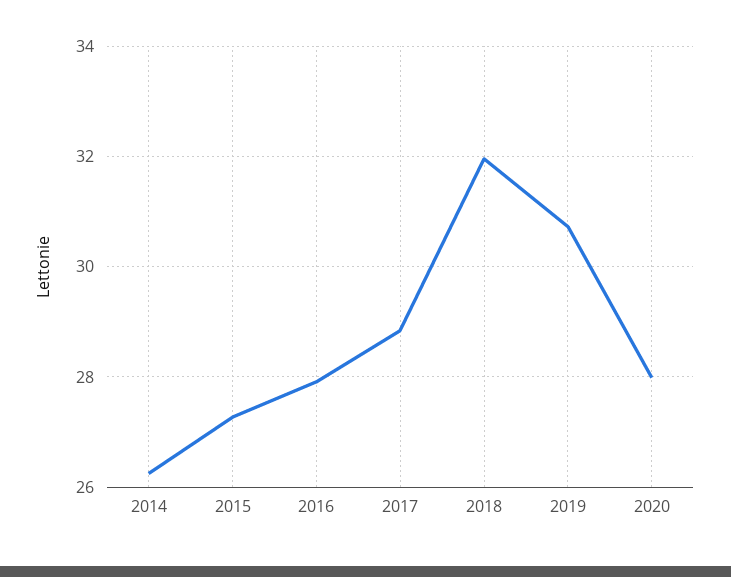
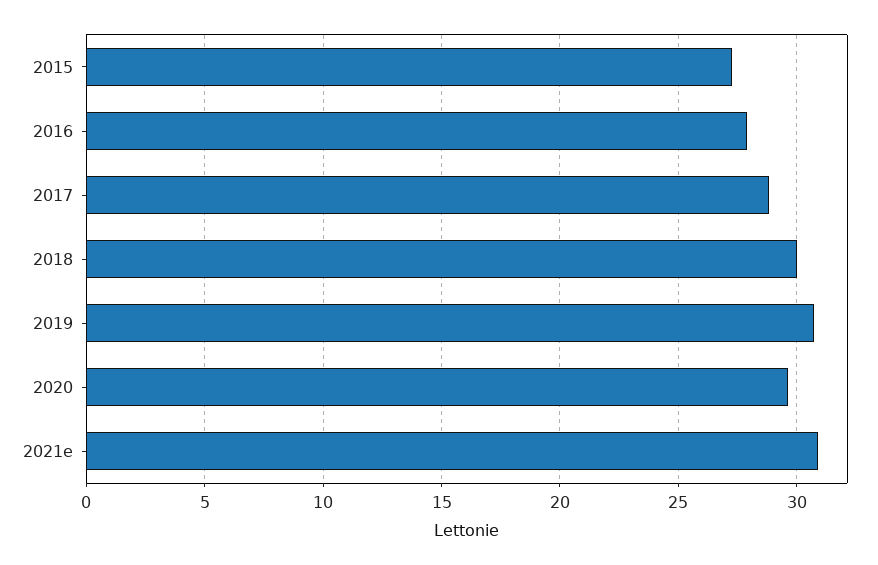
2014: 26.2 -> none
2018: 32 -> 30
2020: 28 -> 29.5
2021e: none -> 31

